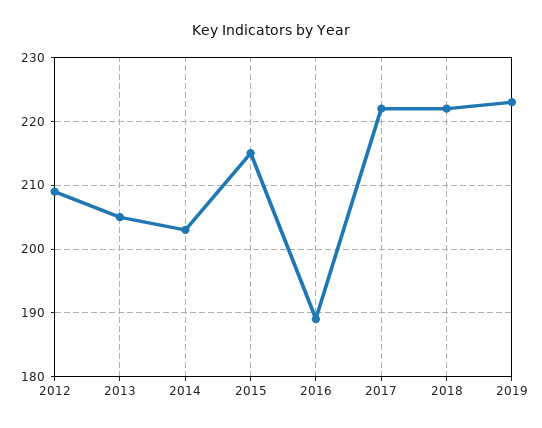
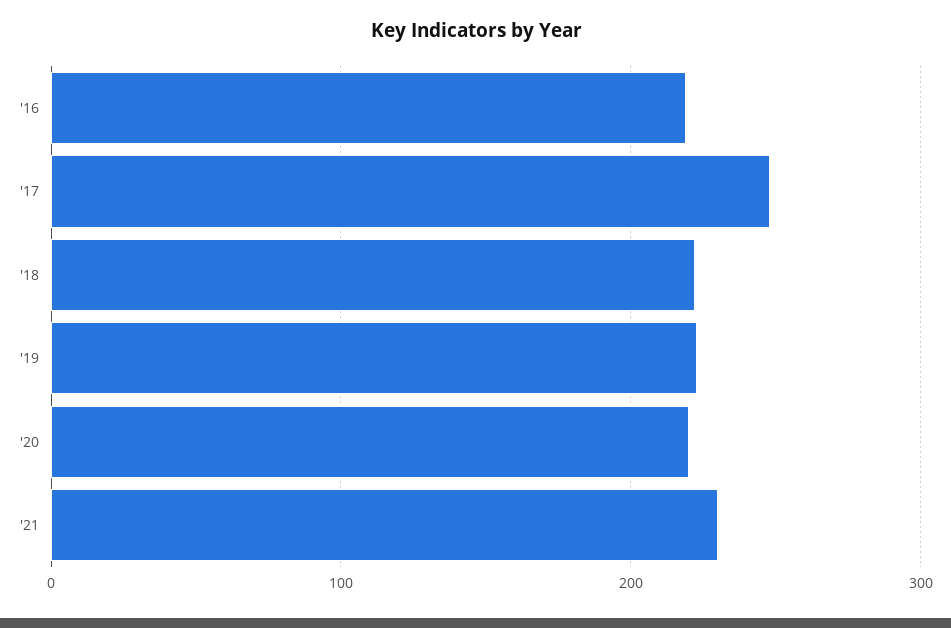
2012: 209 -> none
2013: 205 -> none
2014: 203 -> none
2015: 215 -> none
2016: 189 -> 220
2017: 222 -> 250
'20: none -> 220
'21: none -> 230

